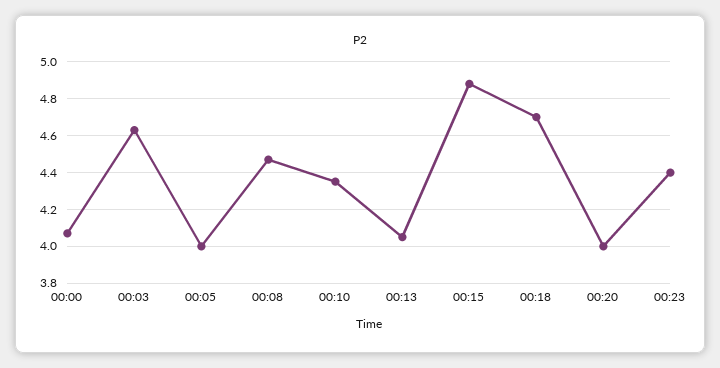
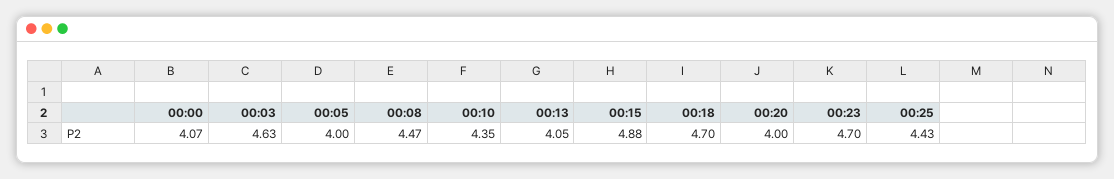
00:23: 4.4 -> 4.7
00:25: none -> 4.43

